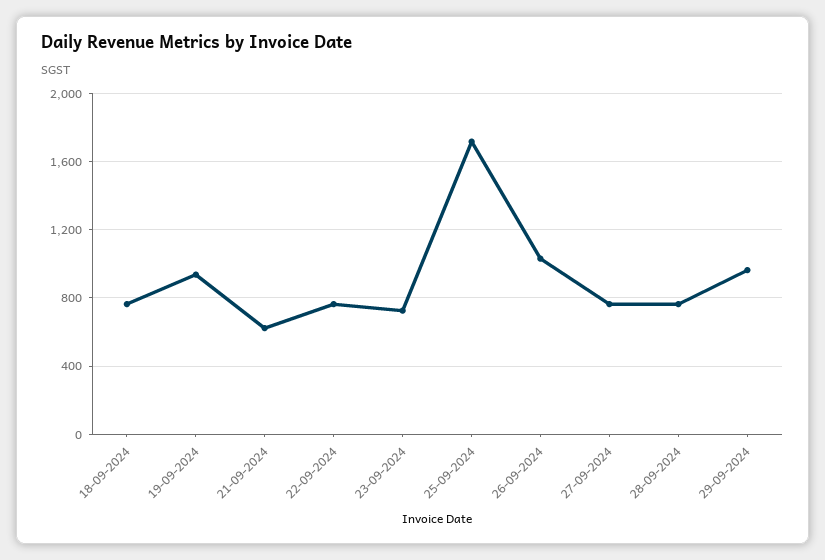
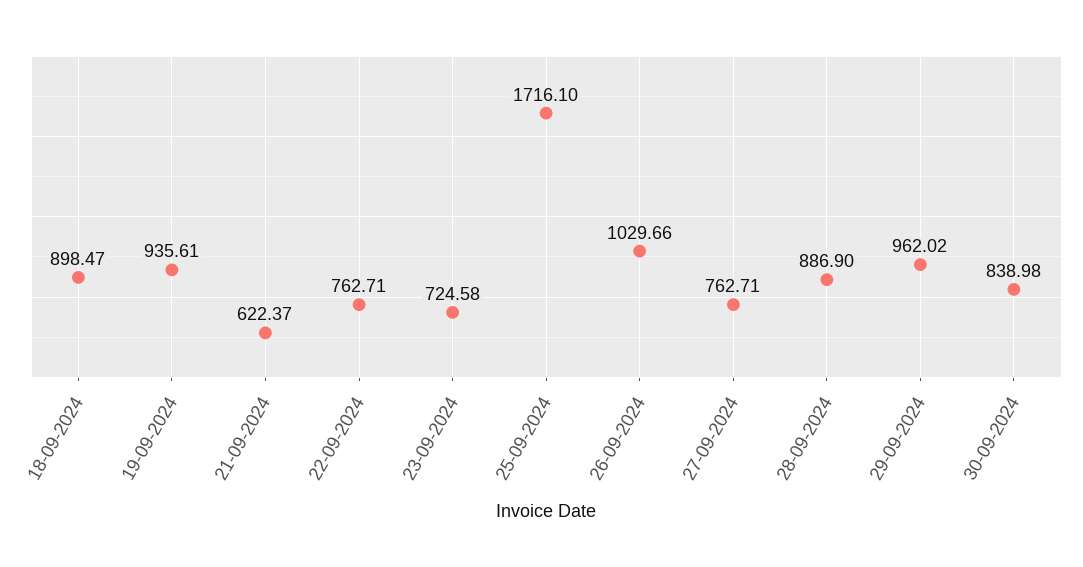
18-09-2024: 750 -> 898.47
28-09-2024: 750 -> 886.9
30-09-2024: none -> 838.98

